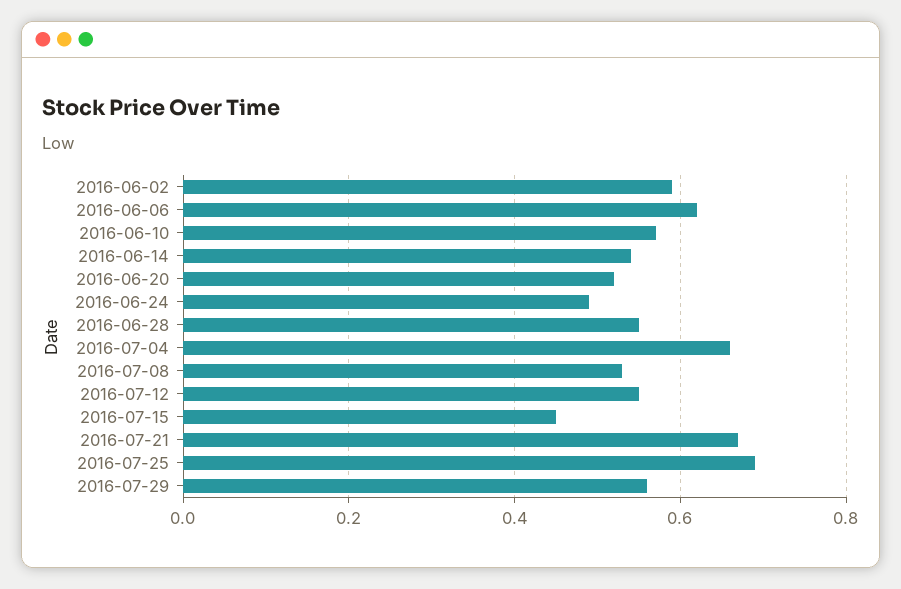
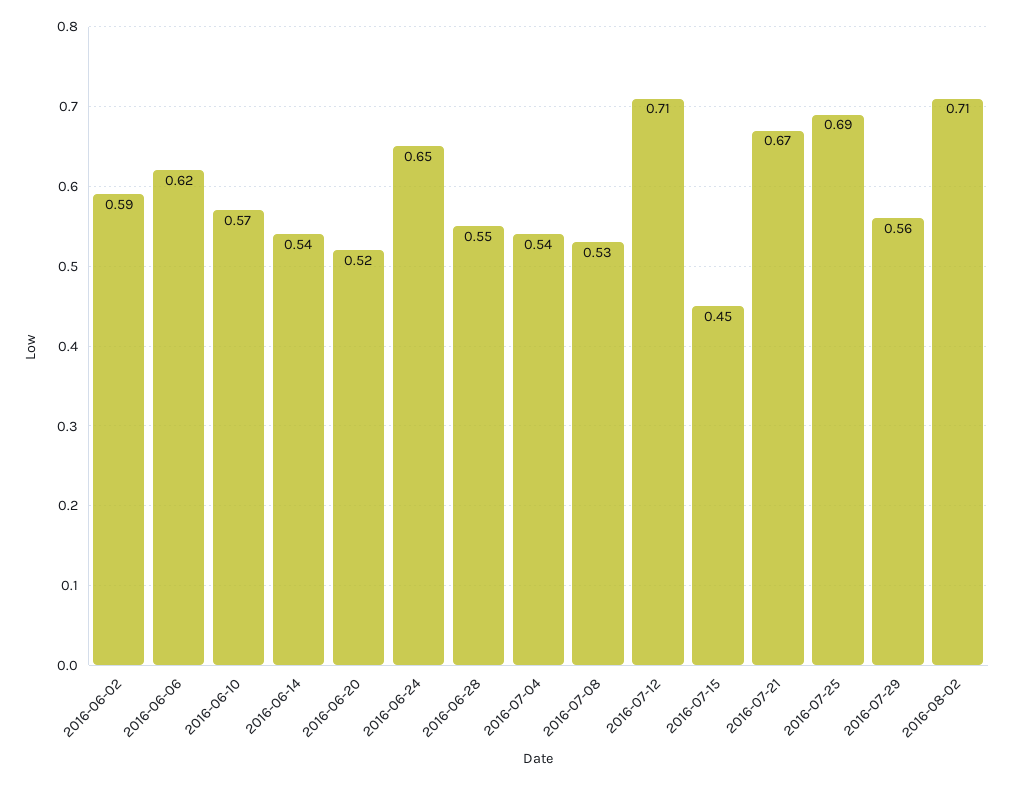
2016-06-24: 0.5 -> 0.65
2016-07-04: 0.65 -> 0.54
2016-07-12: 0.55 -> 0.71
2016-08-02: none -> 0.71

